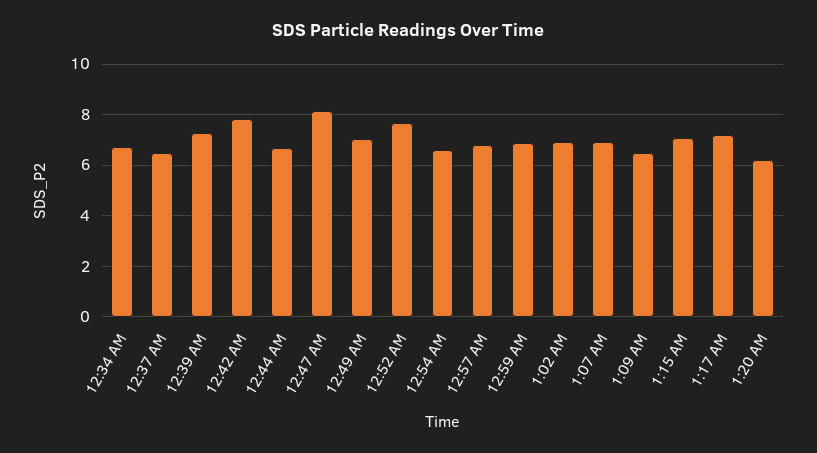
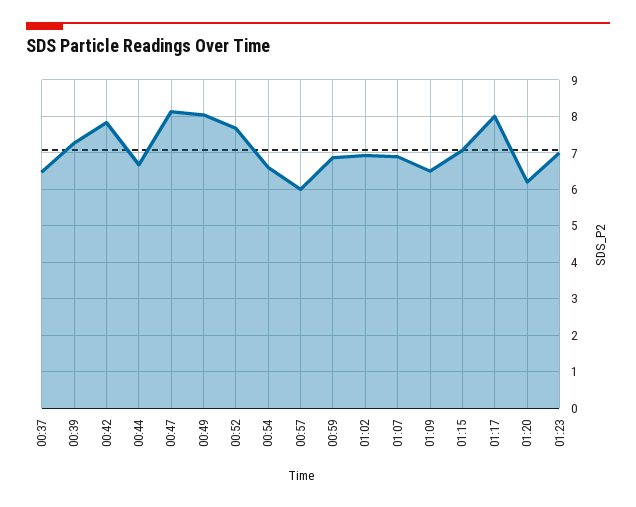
12:34 AM: 6.75 -> none
12:49 AM: 7 -> 8
12:57 AM: 6.75 -> 6
1:17 AM: 7.25 -> 8
01:23: none -> 7

